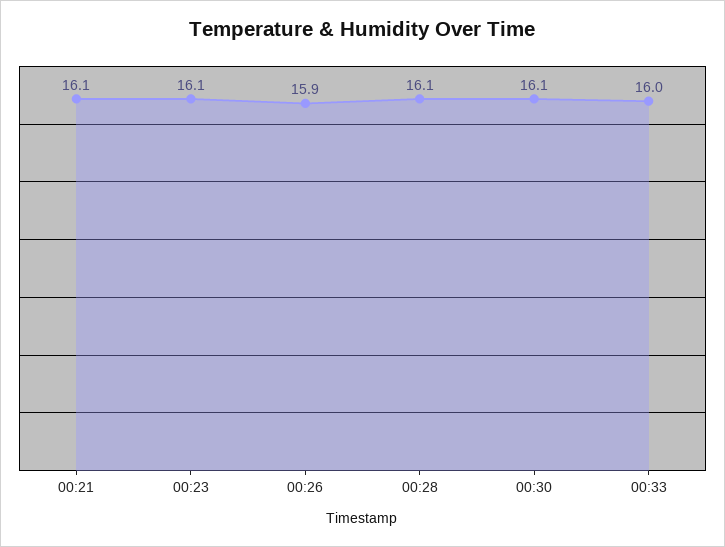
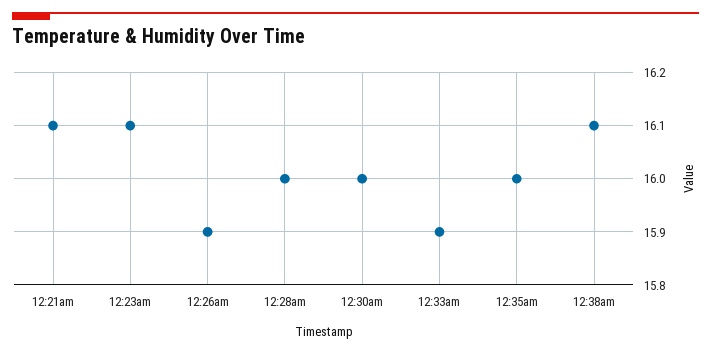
00:28: 16.1 -> 16
00:30: 16.1 -> 16
00:33: 16 -> 15.9
12:35am: none -> 16
12:38am: none -> 16.1

